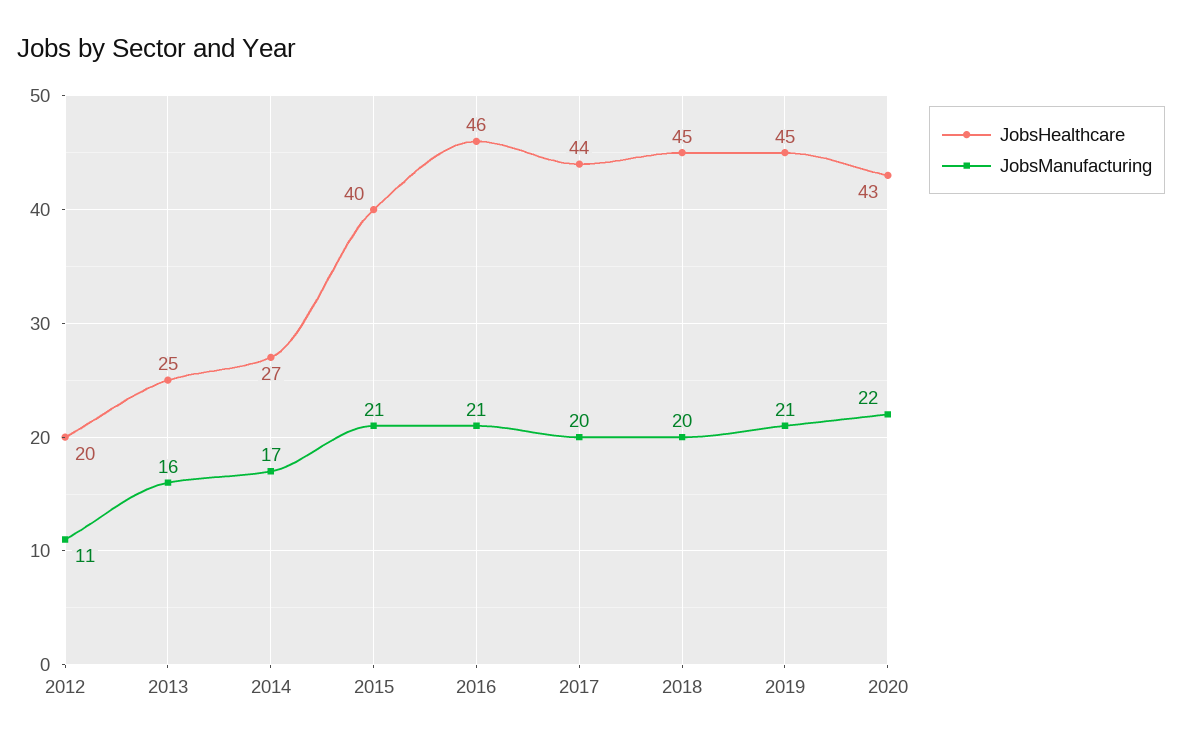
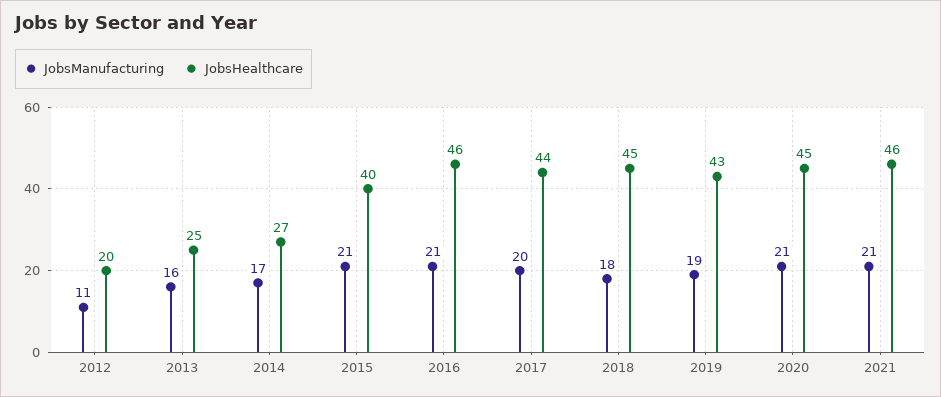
JobsManufacturing, 2018: 20 -> 18
JobsHealthcare, 2019: 45 -> 43
JobsManufacturing, 2019: 21 -> 19
JobsHealthcare, 2020: 43 -> 45
JobsManufacturing, 2020: 22 -> 21
JobsManufacturing, 2021: none -> 21
JobsHealthcare, 2021: none -> 46

